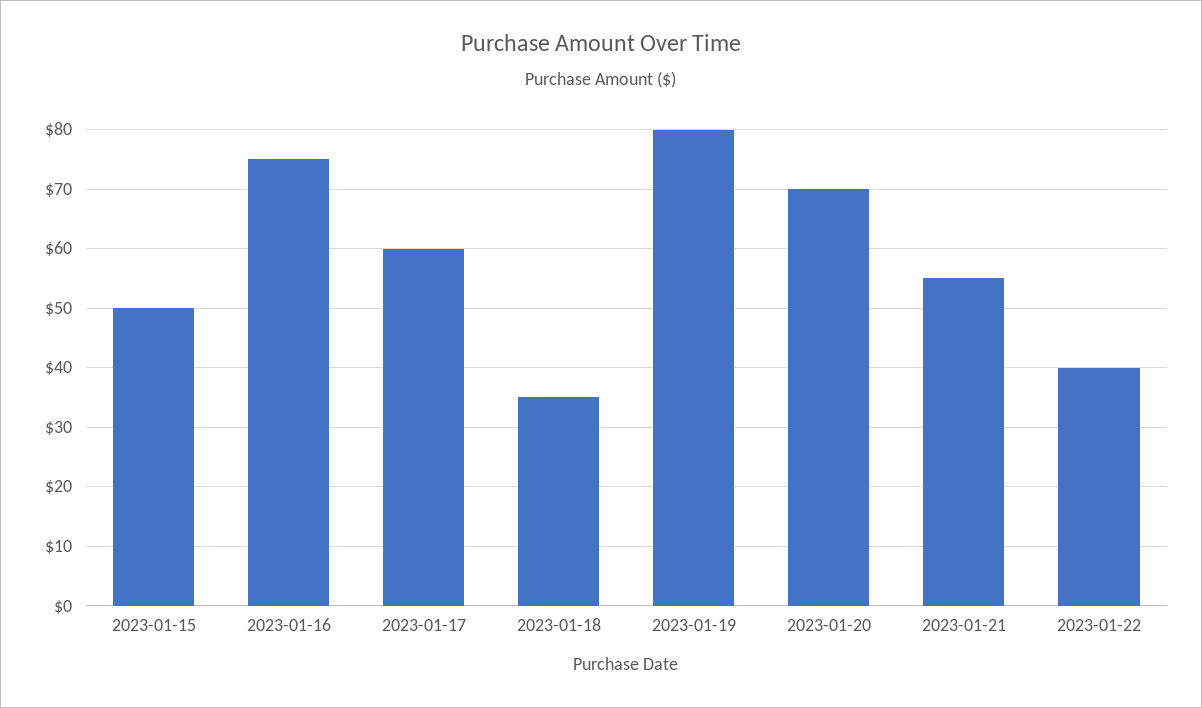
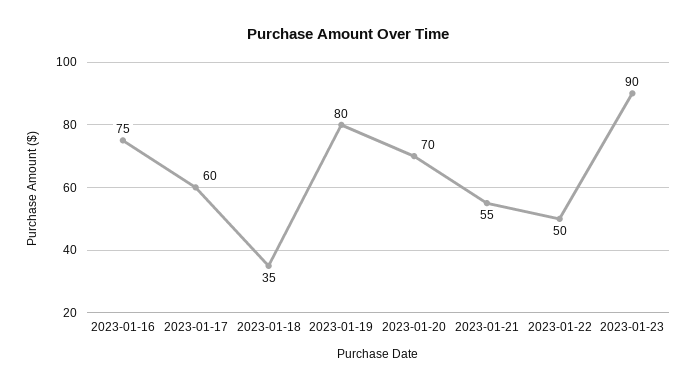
2023-01-15: 50 -> none
2023-01-22: 40 -> 50
2023-01-23: none -> 90

